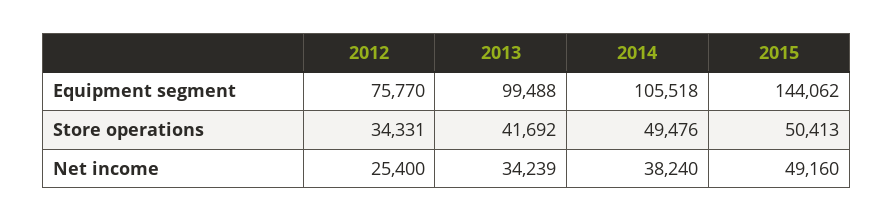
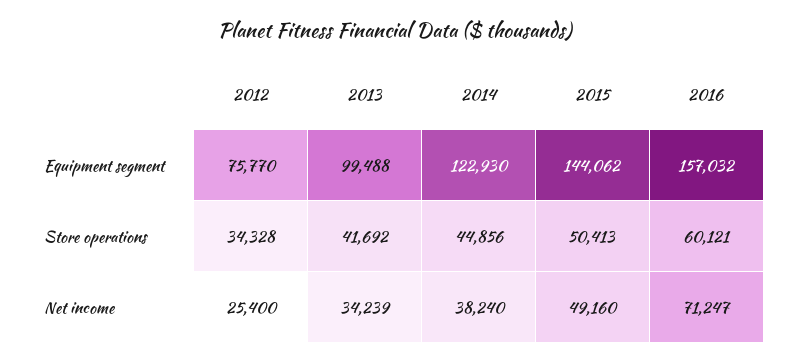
2014, Equipment segment: 105518 -> 122930
2012, Store operations: 34331 -> 34328
2014, Store operations: 49476 -> 44856
2016, Equipment segment: none -> 157032
2016, Store operations: none -> 60121
2016, Net income: none -> 71247

